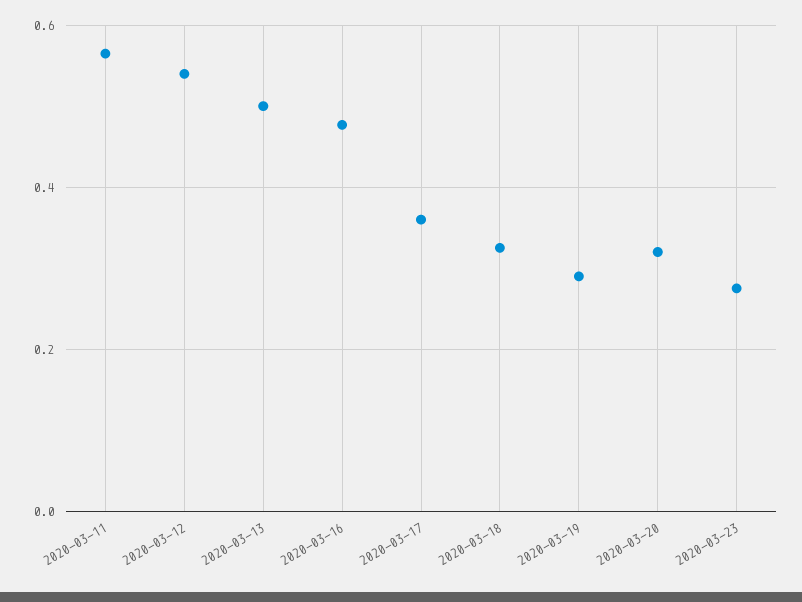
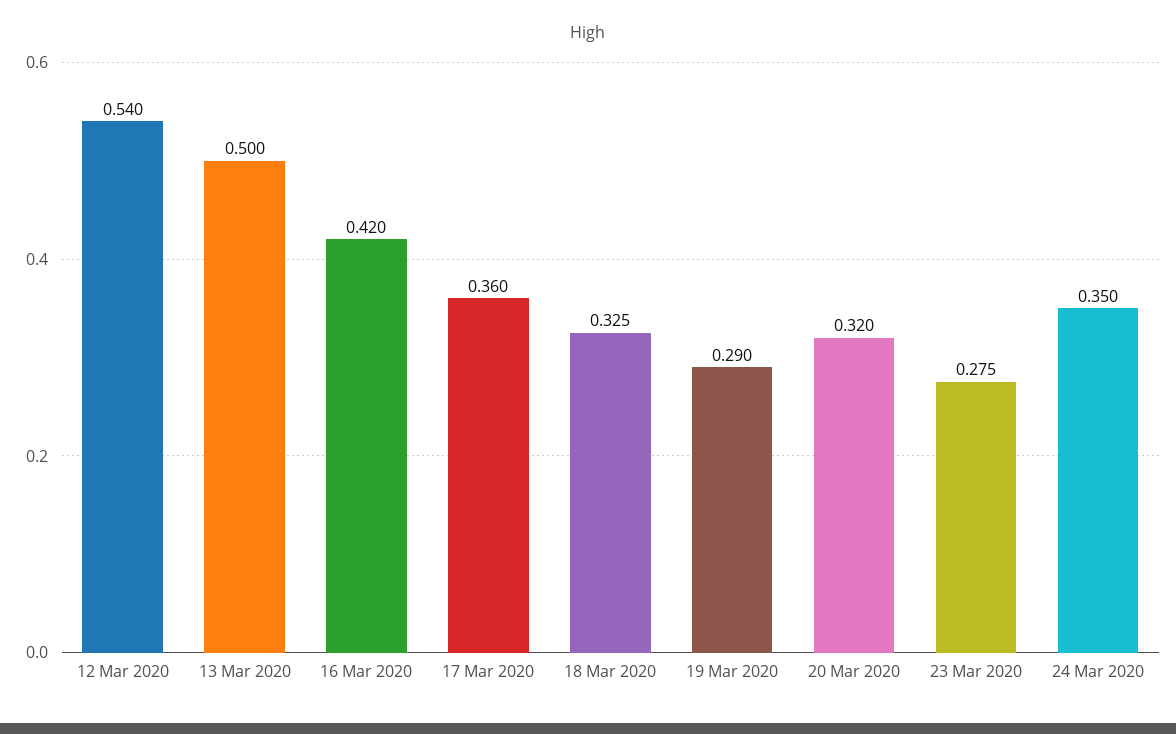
2020-03-11: 0.56 -> none
2020-03-16: 0.48 -> 0.42
24 Mar 2020: none -> 0.35

